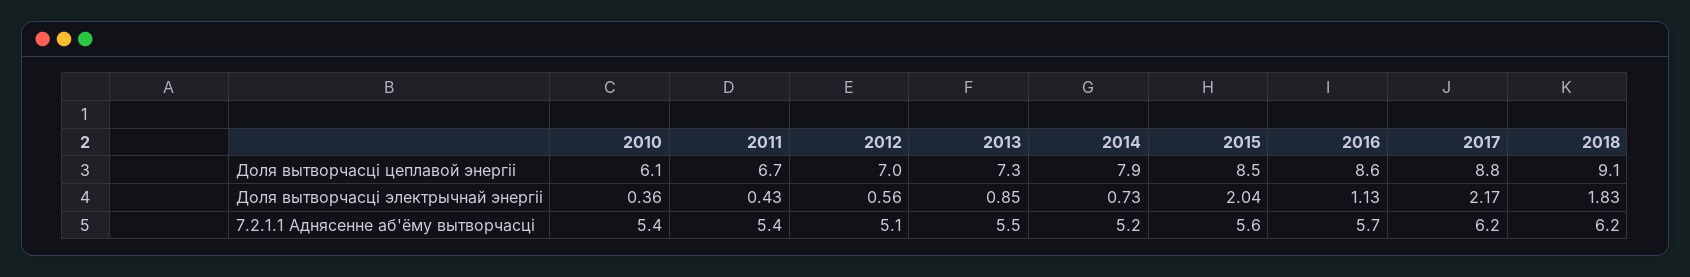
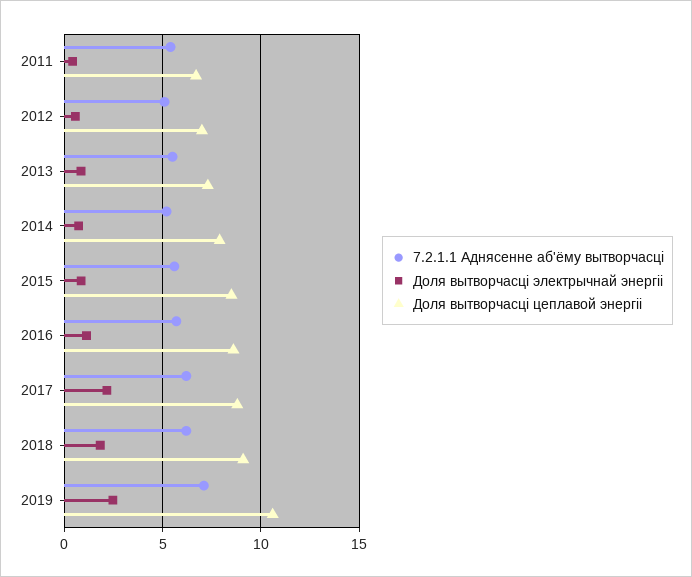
Доля вытворчасці цеплавой энергіі, 2010: 6.1 -> none
Доля вытворчасці электрычнай энергіі, 2010: 0.36 -> none
Доля вытворчасці электрычнай энергіі, 2015: 2.04 -> 1
7.2.1.1 Аднясенне аб'ёму вытворчасці, 2010: 5.4 -> none
7.2.1.1 Аднясенне аб'ёму вытворчасці, 2019: none -> 7
Доля вытворчасці электрычнай энергіі, 2019: none -> 2.5
Доля вытворчасці цеплавой энергіі, 2019: none -> 10.5

